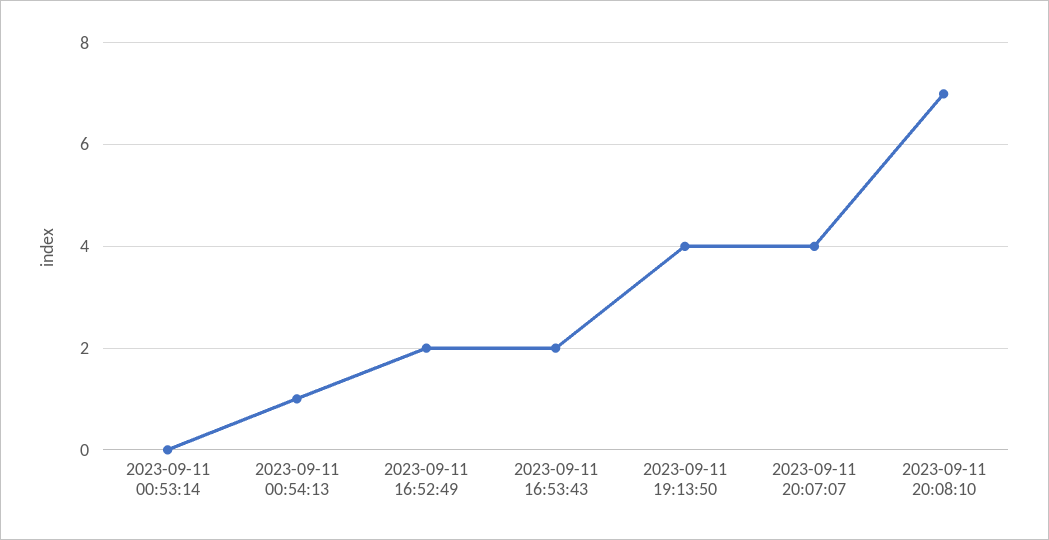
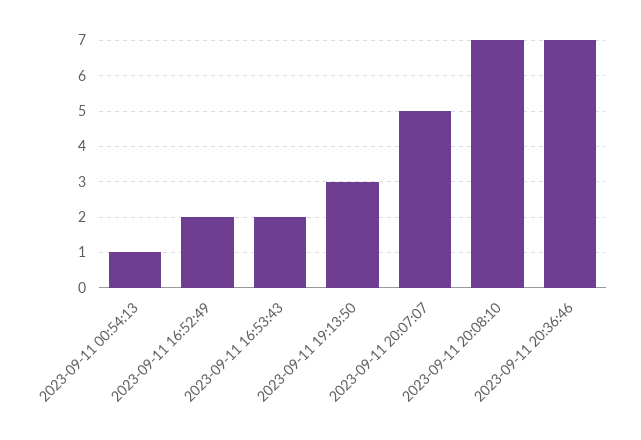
2023-09-11 00:53:14: 0 -> none
2023-09-11 19:13:50: 4 -> 3
2023-09-11 20:07:07: 4 -> 5
2023-09-11 20:36:46: none -> 7

